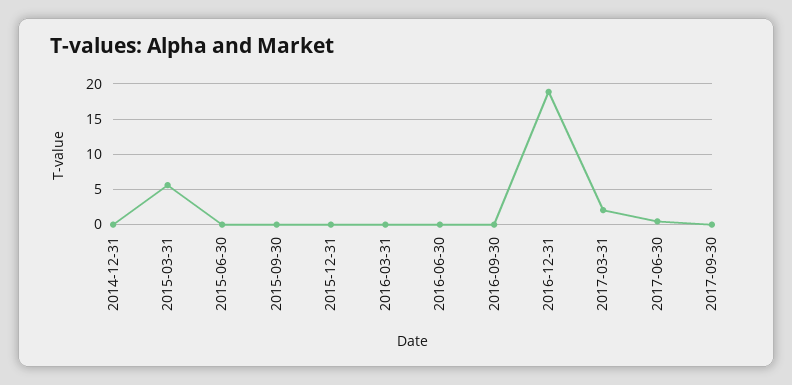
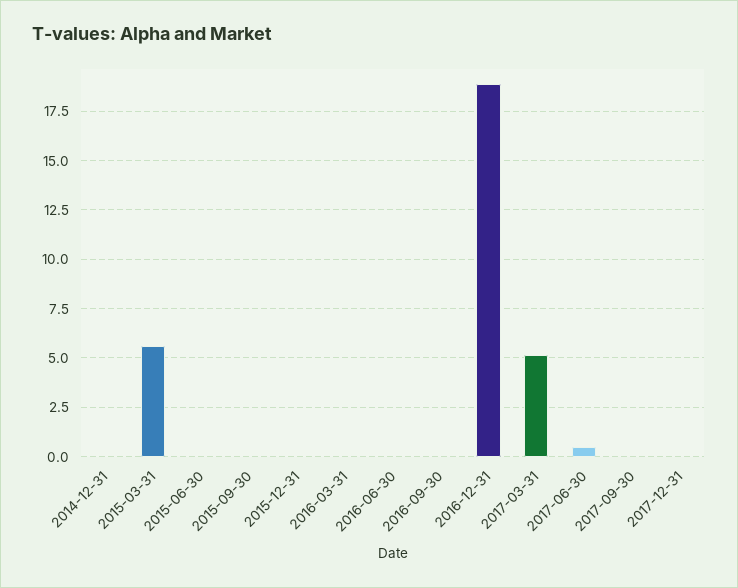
2017-03-31: 2 -> 5
2017-12-31: none -> 0

